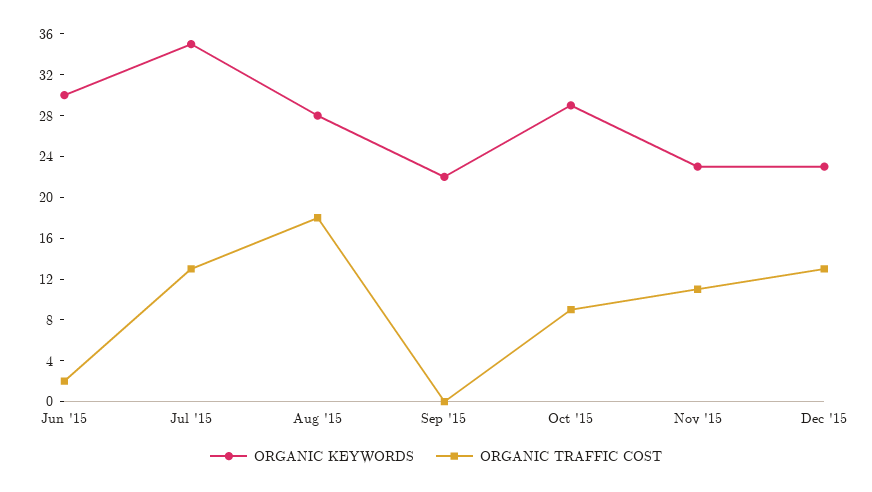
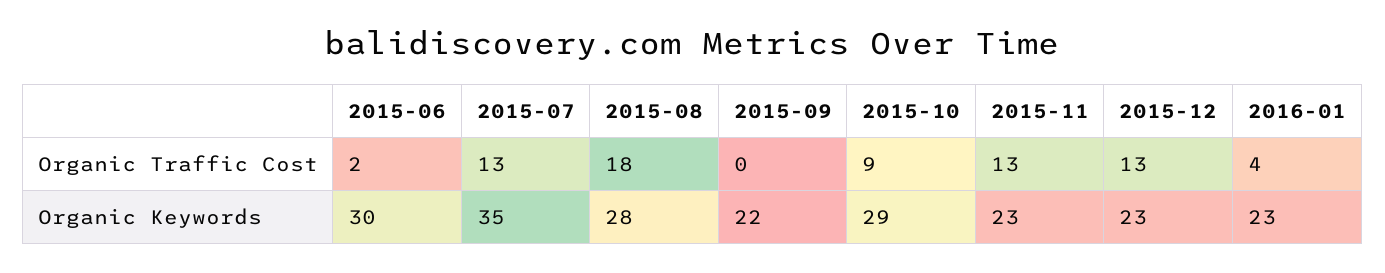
ORGANIC TRAFFIC COST, Nov '15: 11 -> 13
ORGANIC TRAFFIC COST, 2016-01: none -> 4
ORGANIC KEYWORDS, 2016-01: none -> 23

